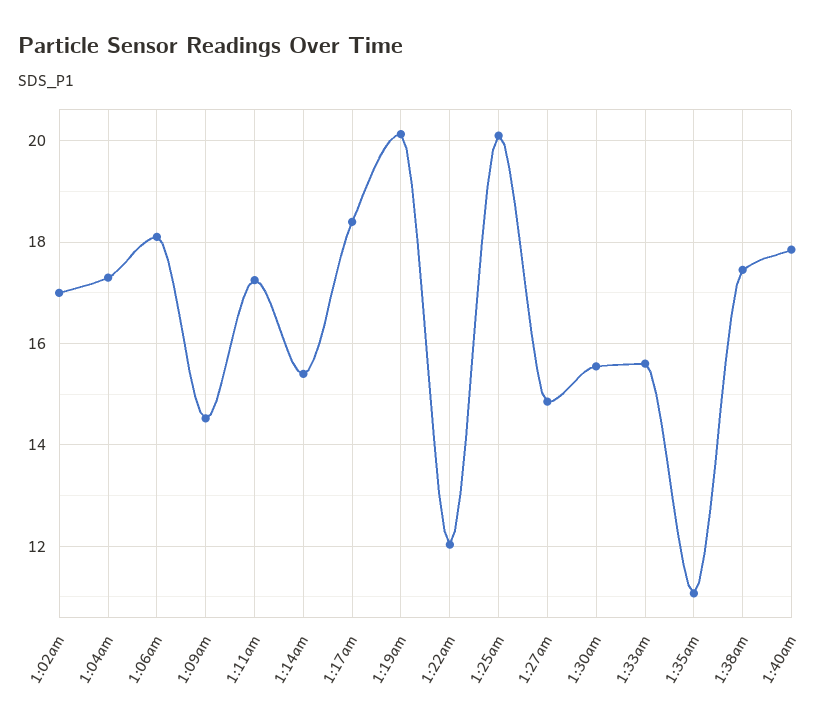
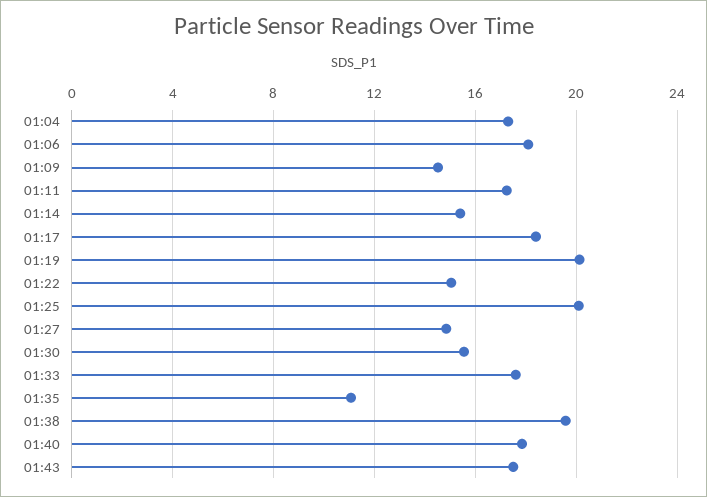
1:02am: 17 -> none
1:22am: 12 -> 15
1:33am: 15.6 -> 17.5
1:38am: 17.4 -> 19.5
01:43: none -> 17.5

